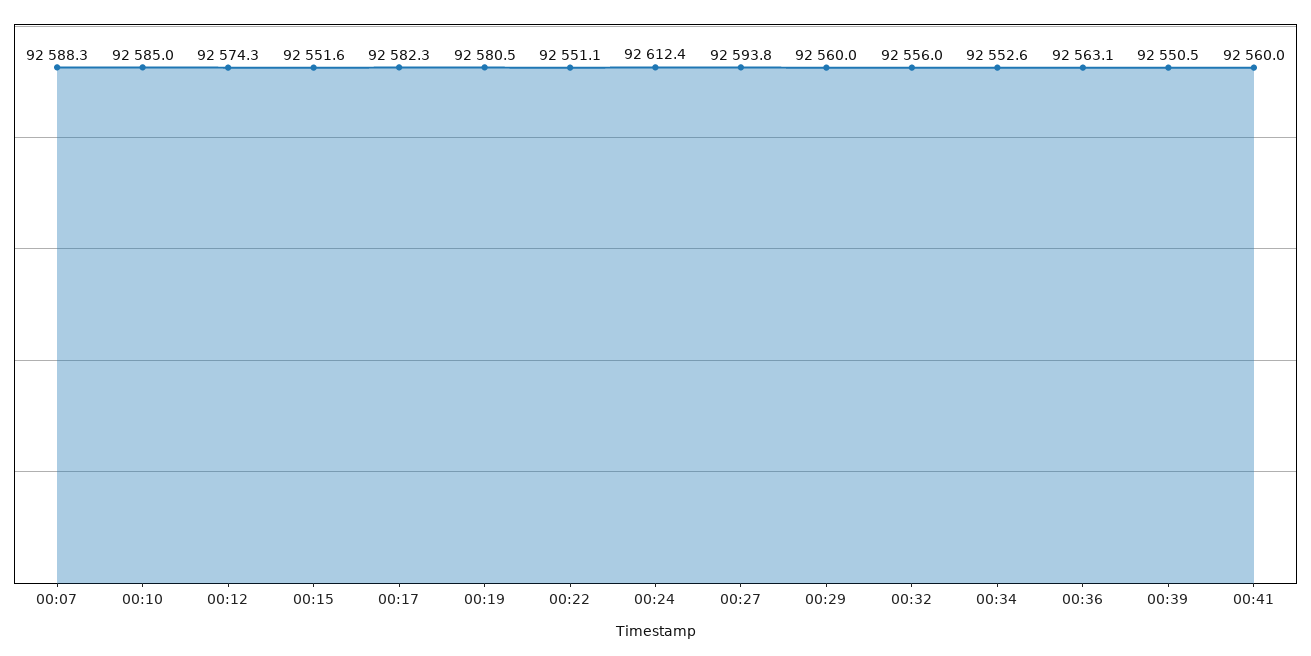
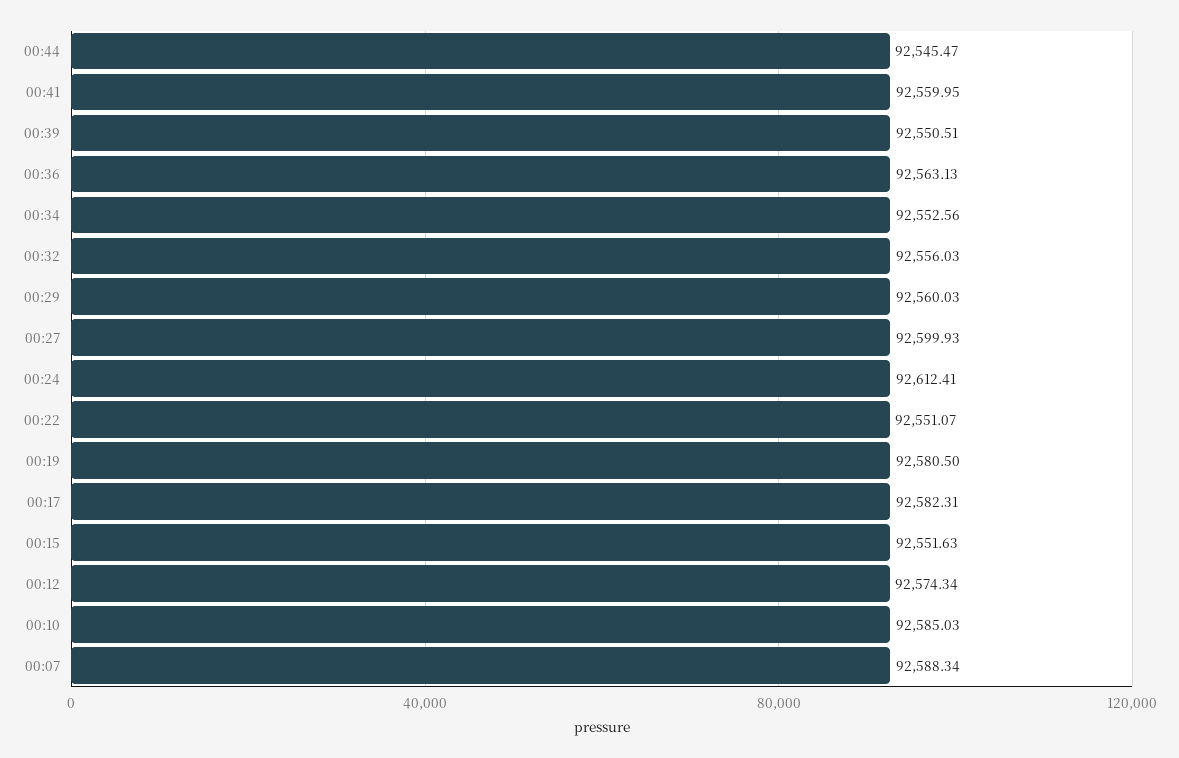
00:27: 92593.8 -> 92599.93
00:44: none -> 92545.47

